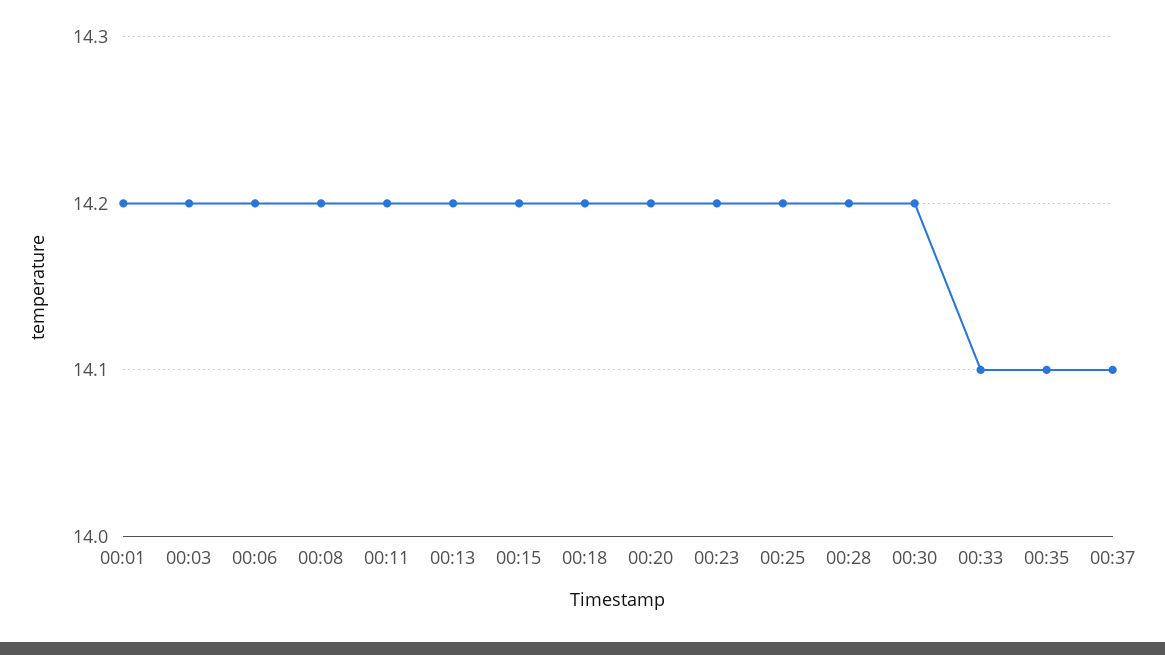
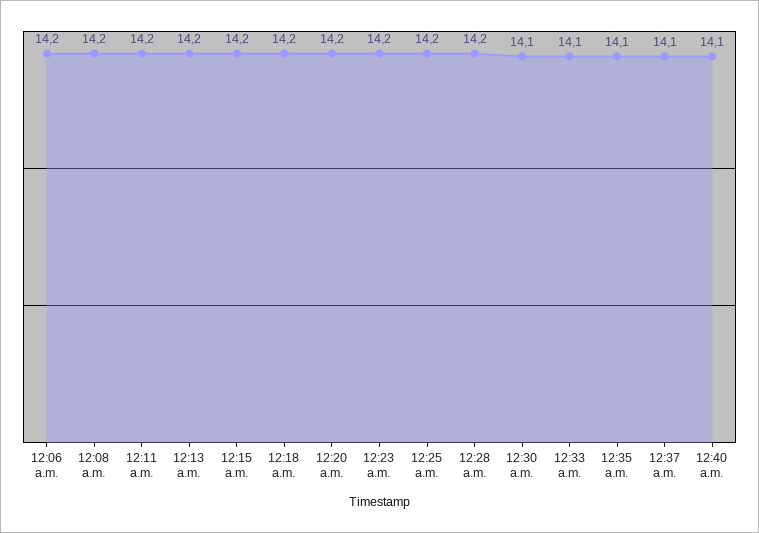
00:01: 14.2 -> none
00:03: 14.2 -> none
00:30: 14.2 -> 14.1
12:40 a.m.: none -> 14.1

